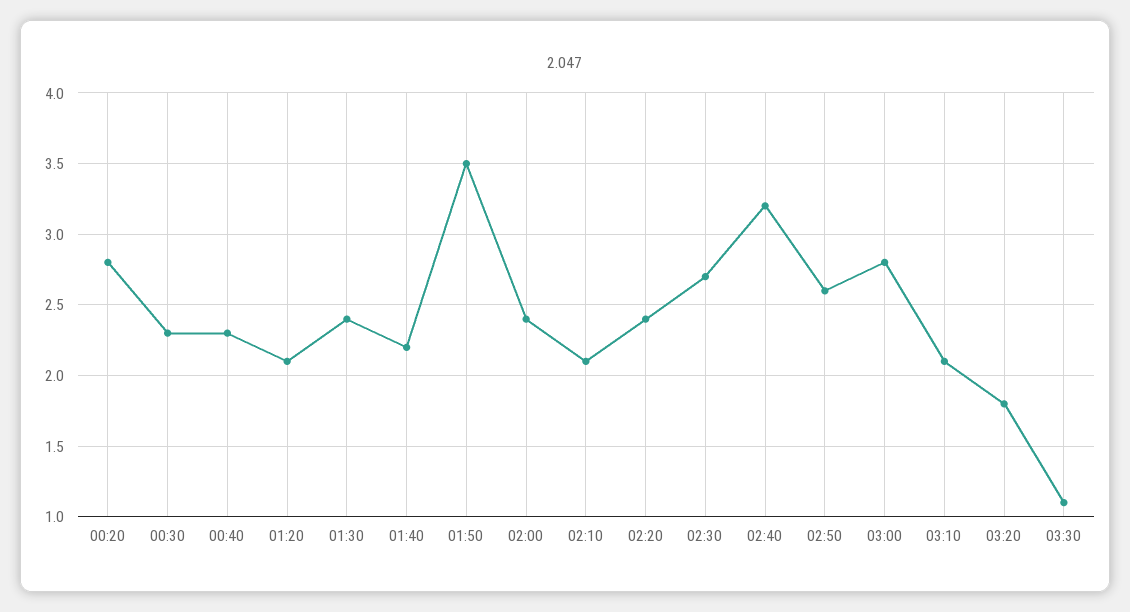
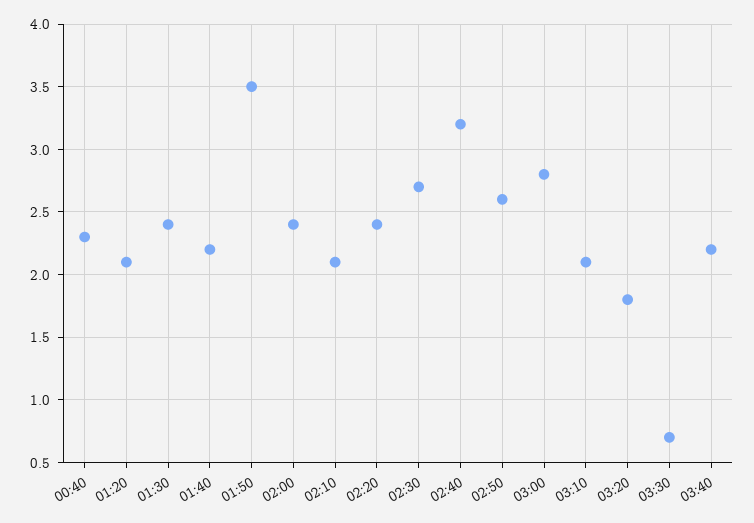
00:20: 2.8 -> none
00:30: 2.3 -> none
03:30: 1.1 -> 0.7
03:40: none -> 2.2

